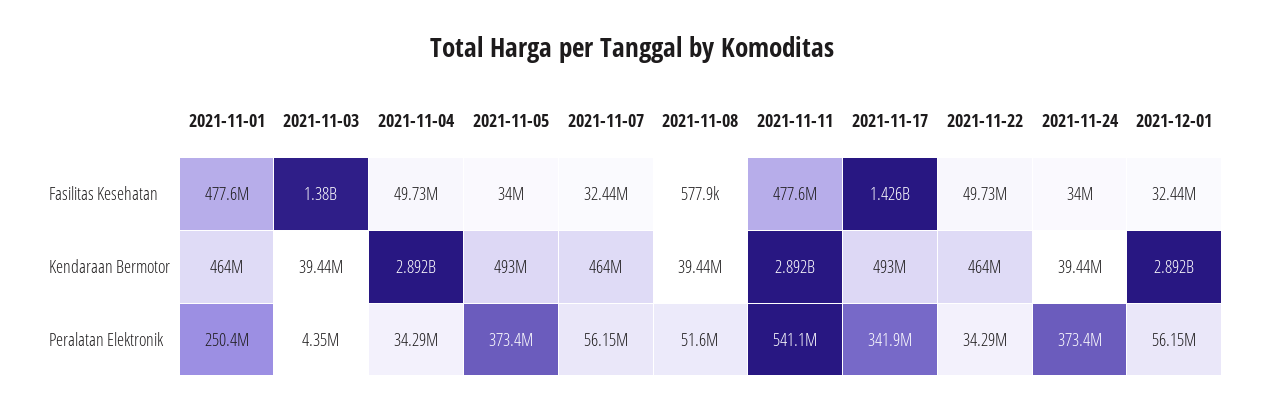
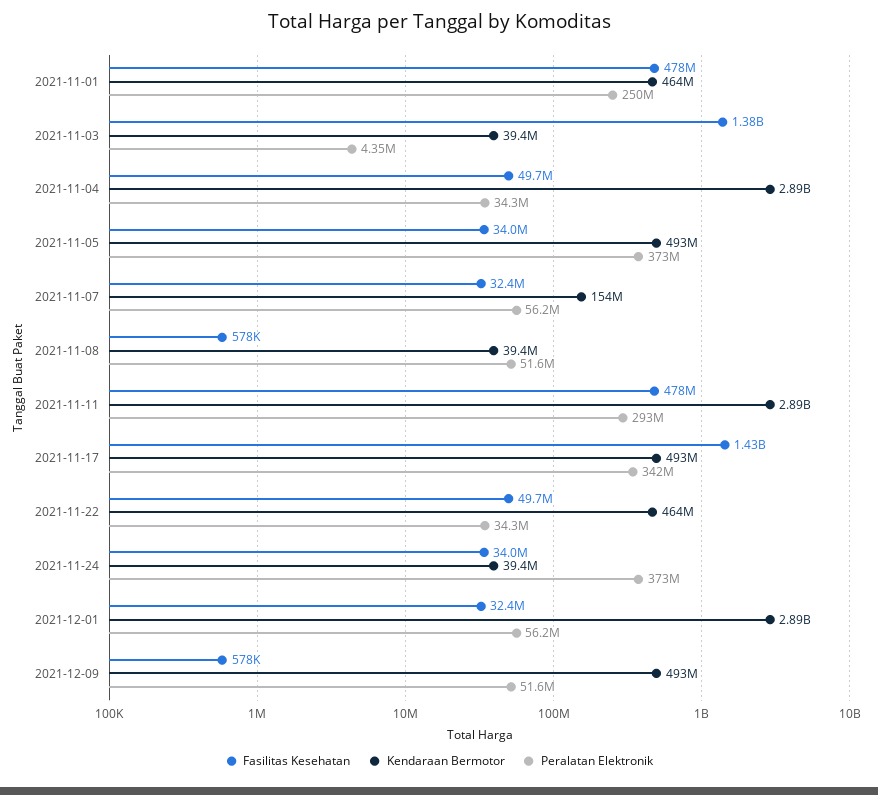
Kendaraan Bermotor, 2021-11-07: 464000000 -> 154000000
Peralatan Elektronik, 2021-11-11: 541100000 -> 293000000
Fasilitas Kesehatan, 2021-12-09: none -> 578000
Kendaraan Bermotor, 2021-12-09: none -> 493000000
Peralatan Elektronik, 2021-12-09: none -> 51600000

